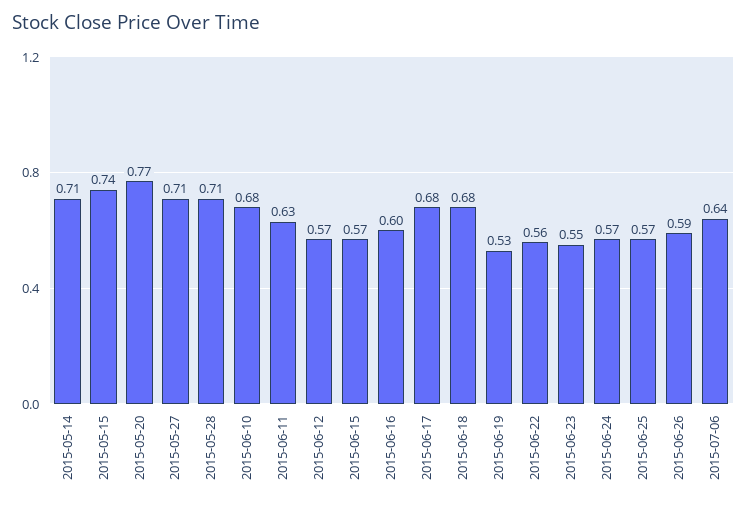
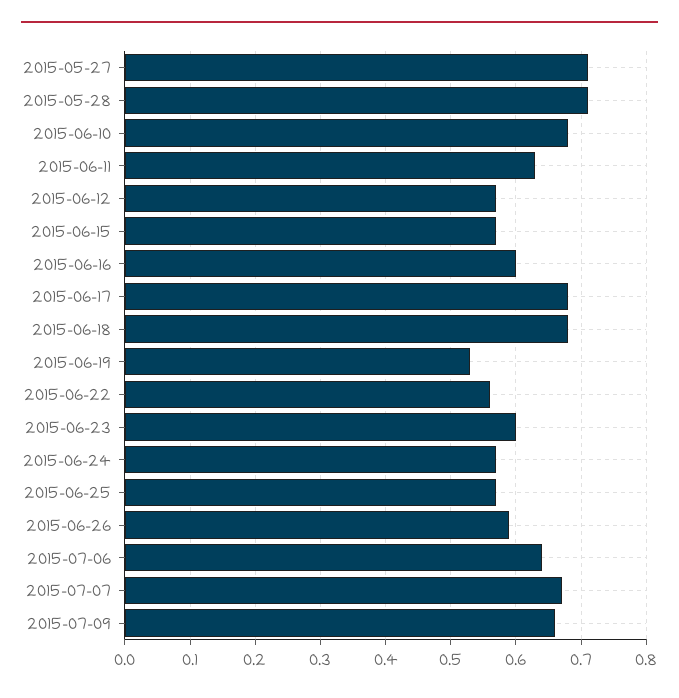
2015-05-14: 0.71 -> none
2015-05-15: 0.74 -> none
2015-05-20: 0.77 -> none
2015-06-23: 0.55 -> 0.6
2015-07-07: none -> 0.67
2015-07-09: none -> 0.66

